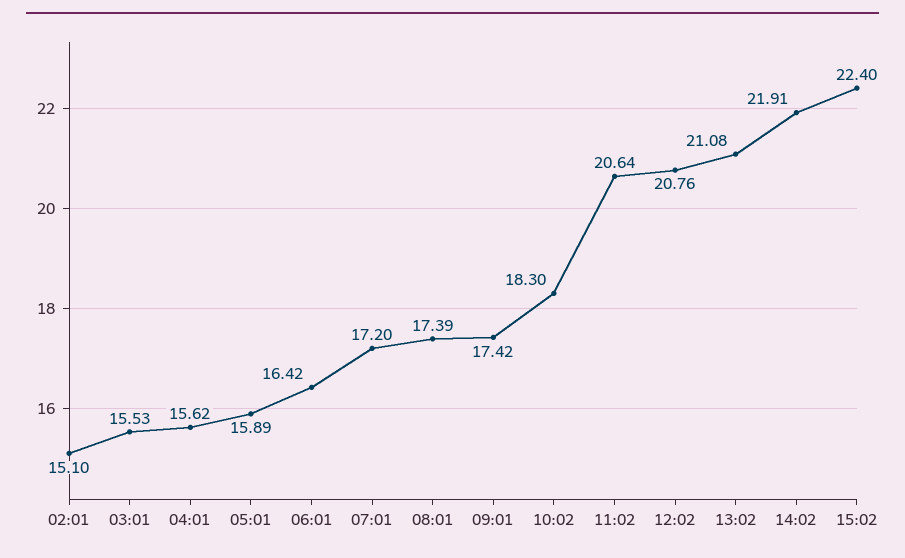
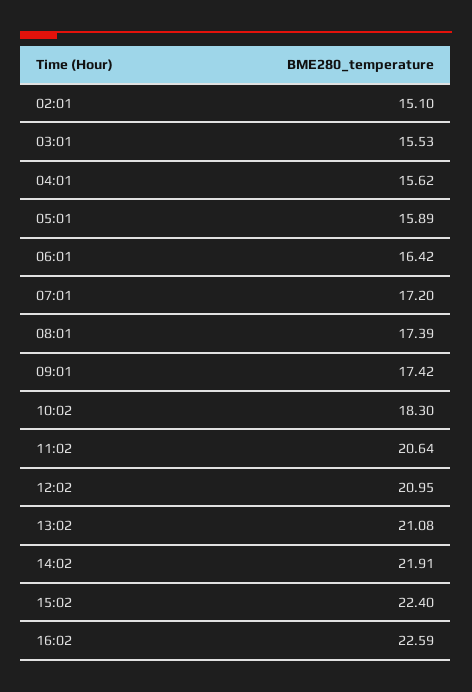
12:02: 20.76 -> 20.95
16:02: none -> 22.59

